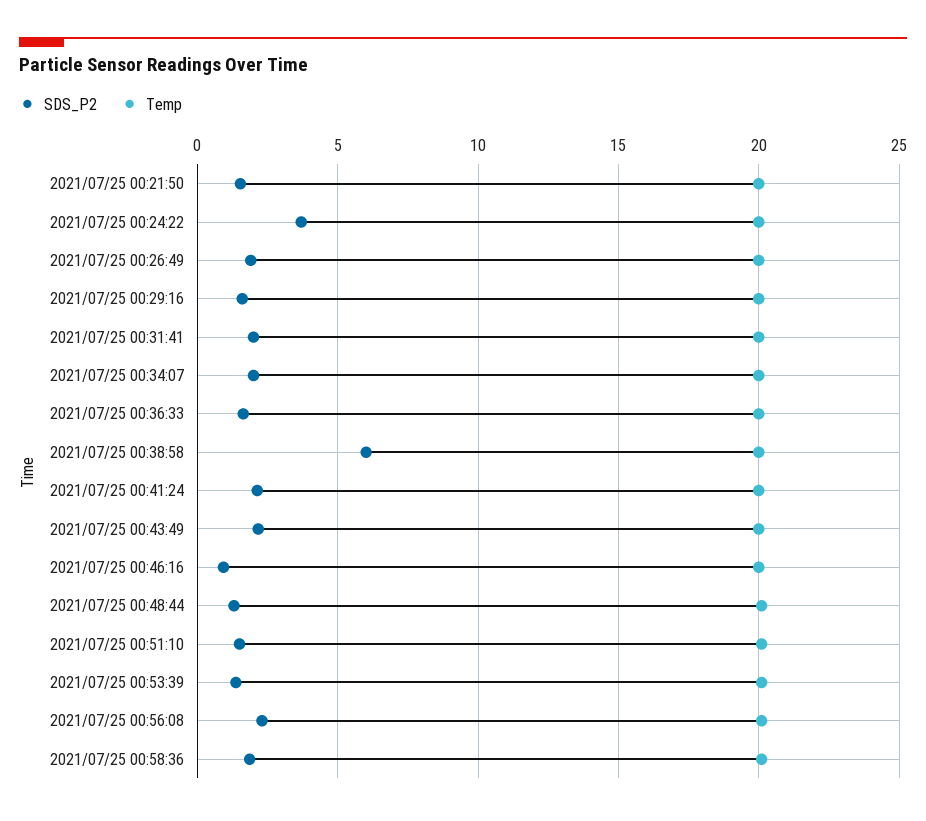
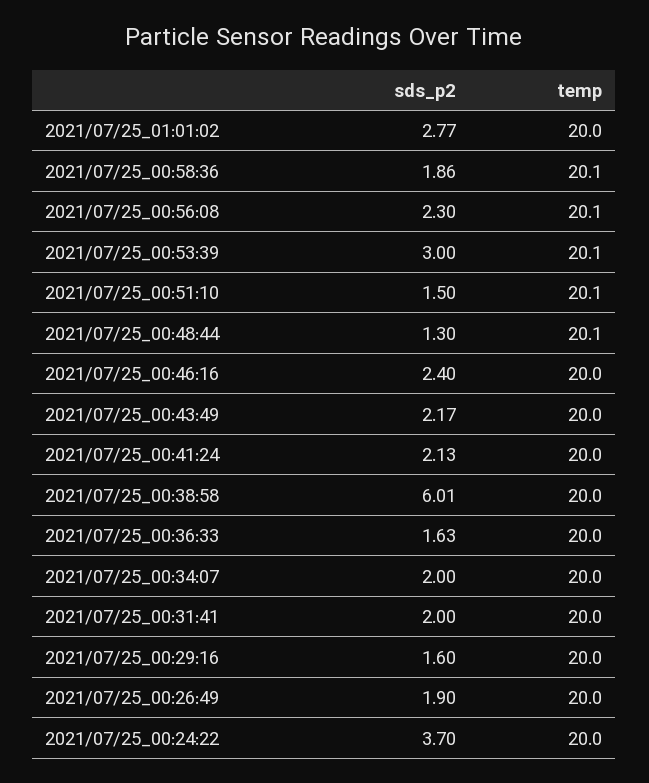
SDS_P2, 2021/07/25 00:21:50: 1.5 -> none
Temp, 2021/07/25 00:21:50: 20 -> none
SDS_P2, 2021/07/25 00:46:16: 1 -> 2.4
SDS_P2, 2021/07/25 00:53:39: 1.5 -> 3
SDS_P2, 2021/07/25_01:01:02: none -> 2.77
Temp, 2021/07/25_01:01:02: none -> 20

